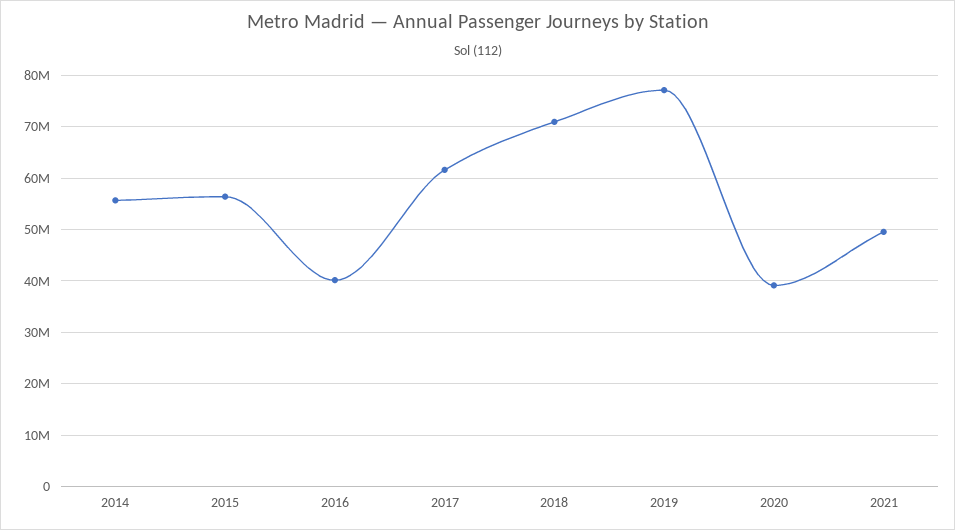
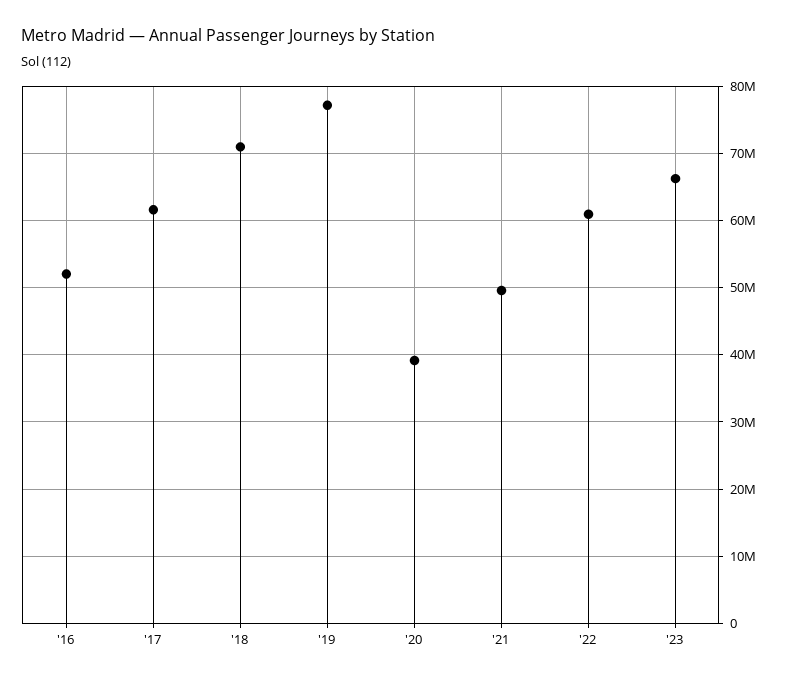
2014: 56000000 -> none
2015: 56000000 -> none
2016: 40000000 -> 52000000
'22: none -> 61000000
'23: none -> 66000000

